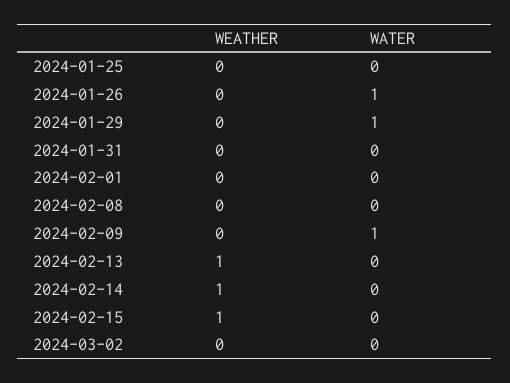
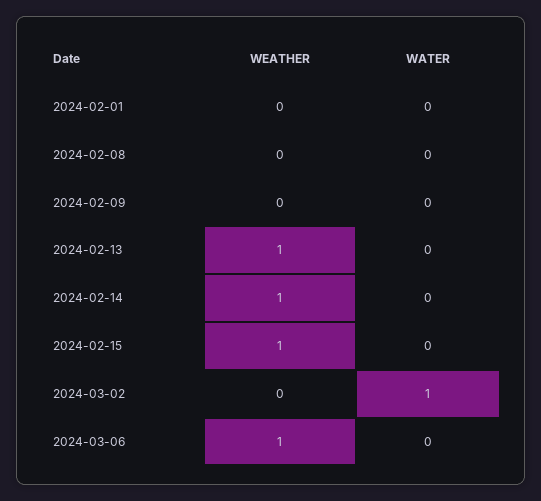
WEATHER, 2024-01-25: 0 -> none
WATER, 2024-01-25: 0 -> none
WEATHER, 2024-01-26: 0 -> none
WATER, 2024-01-26: 1 -> none
WEATHER, 2024-01-29: 0 -> none
WATER, 2024-01-29: 1 -> none
WEATHER, 2024-01-31: 0 -> none
WATER, 2024-01-31: 0 -> none
WATER, 2024-02-09: 1 -> 0
WATER, 2024-03-02: 0 -> 1
WEATHER, 2024-03-06: none -> 1
WATER, 2024-03-06: none -> 0

